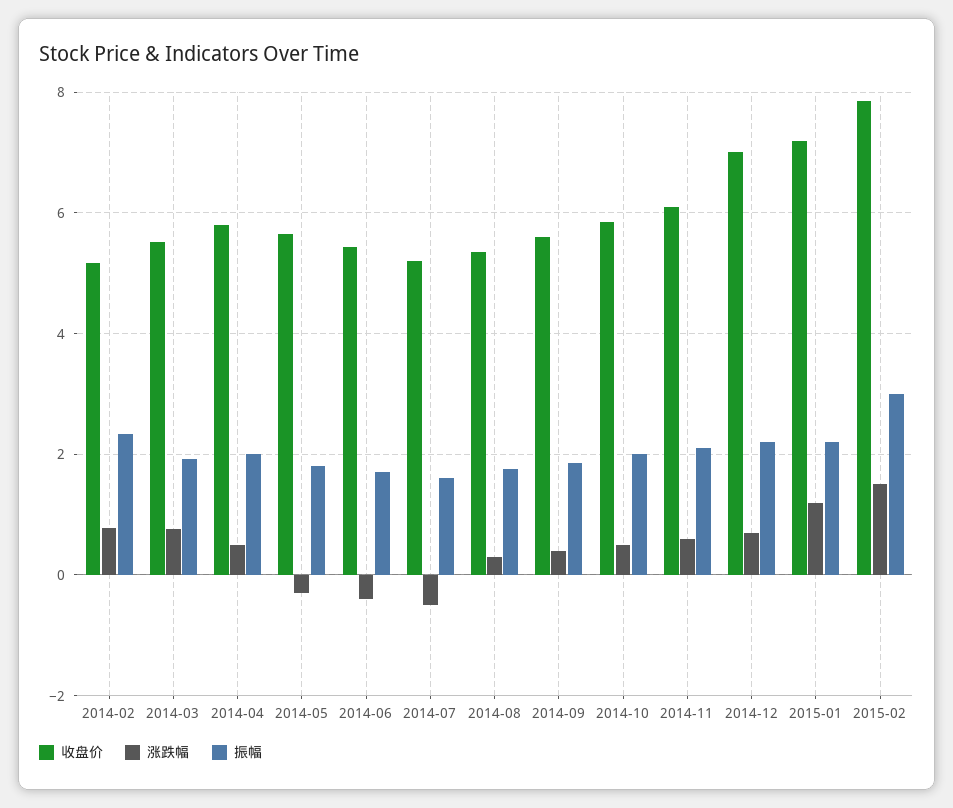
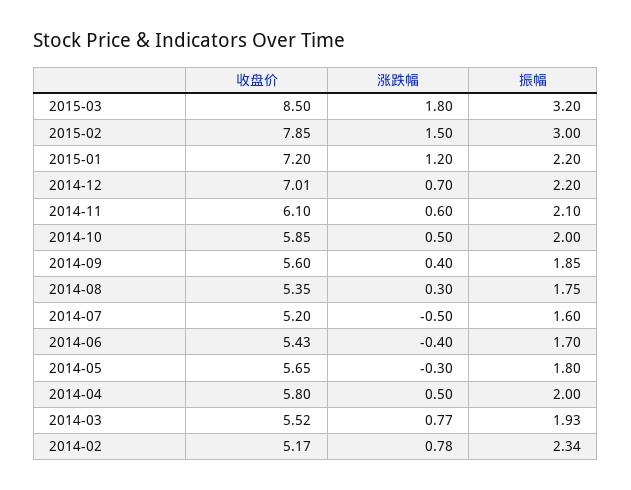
收盘价, 2015-03: none -> 8.5
涨跌幅, 2015-03: none -> 1.8
振幅, 2015-03: none -> 3.2

